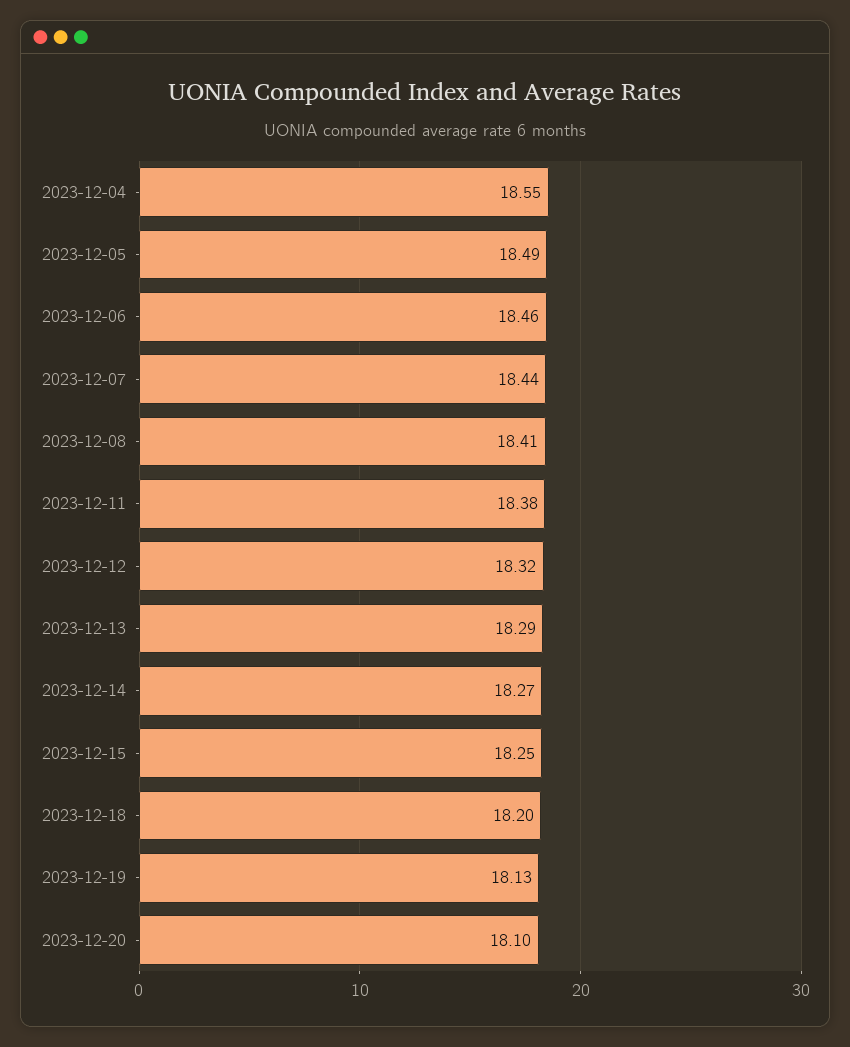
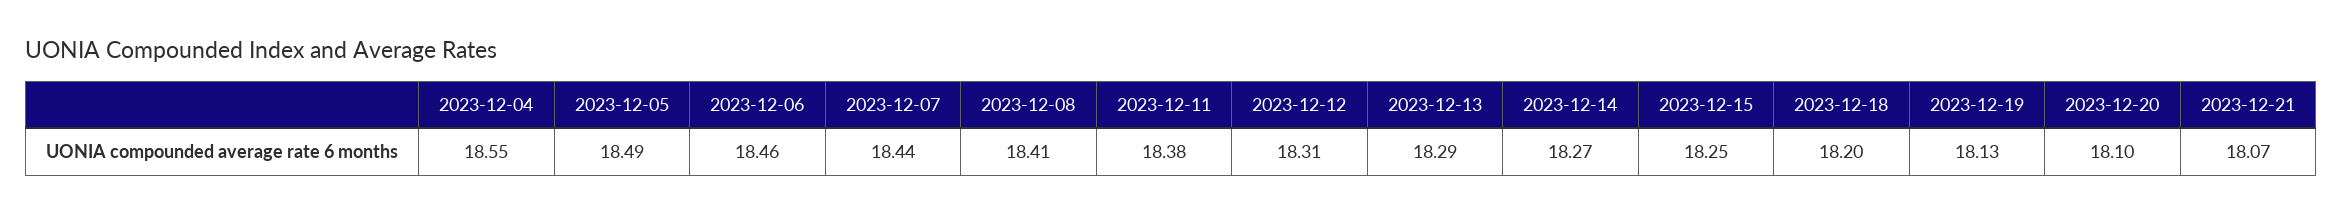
2023-12-12: 18.32 -> 18.31
2023-12-21: none -> 18.07

